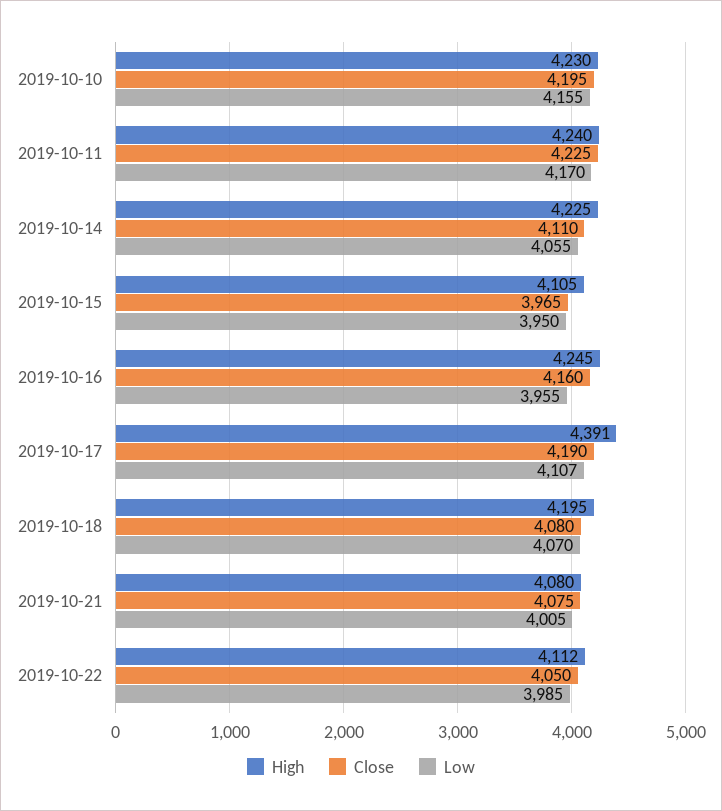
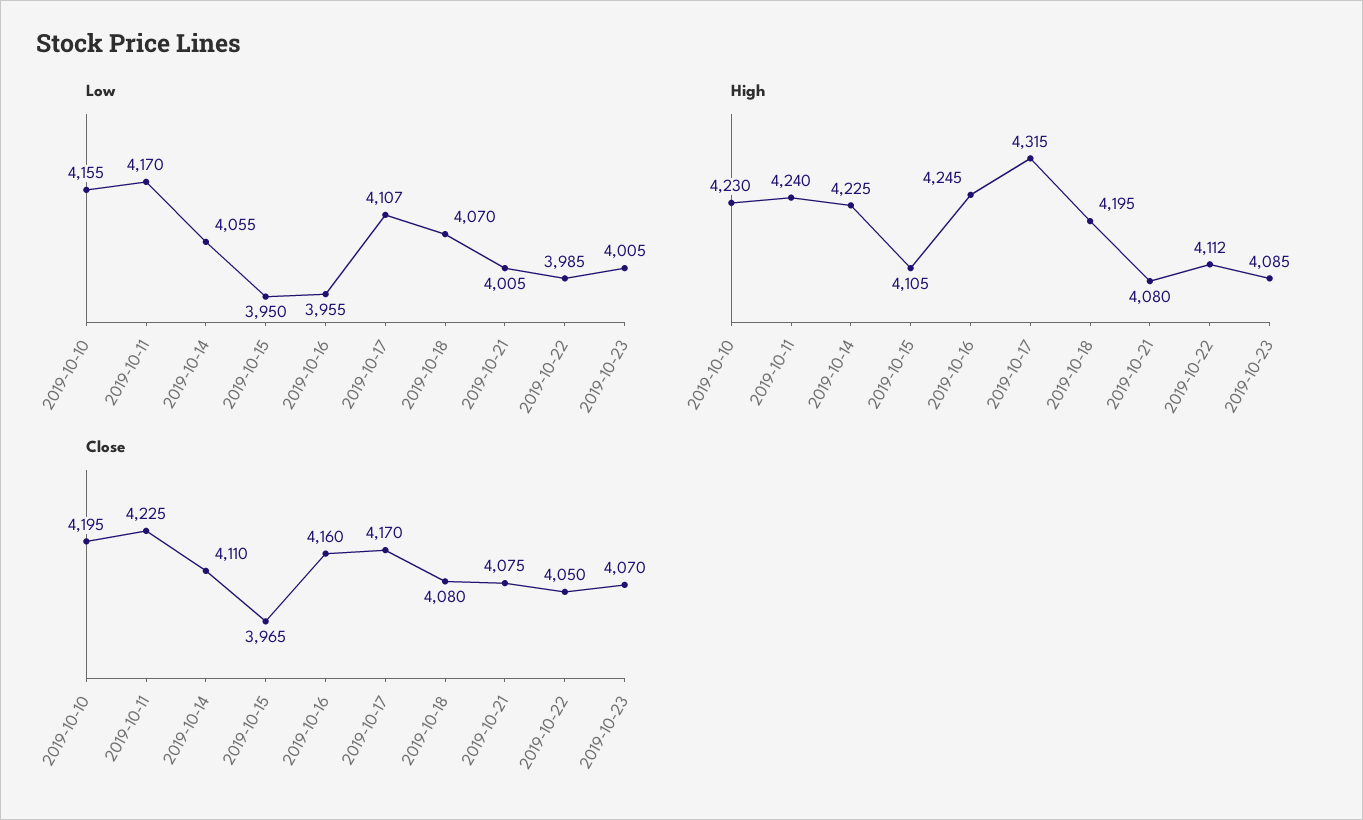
High, 2019-10-17: 4391 -> 4315
Close, 2019-10-17: 4190 -> 4170
Low, 2019-10-23: none -> 4005
High, 2019-10-23: none -> 4085
Close, 2019-10-23: none -> 4070

